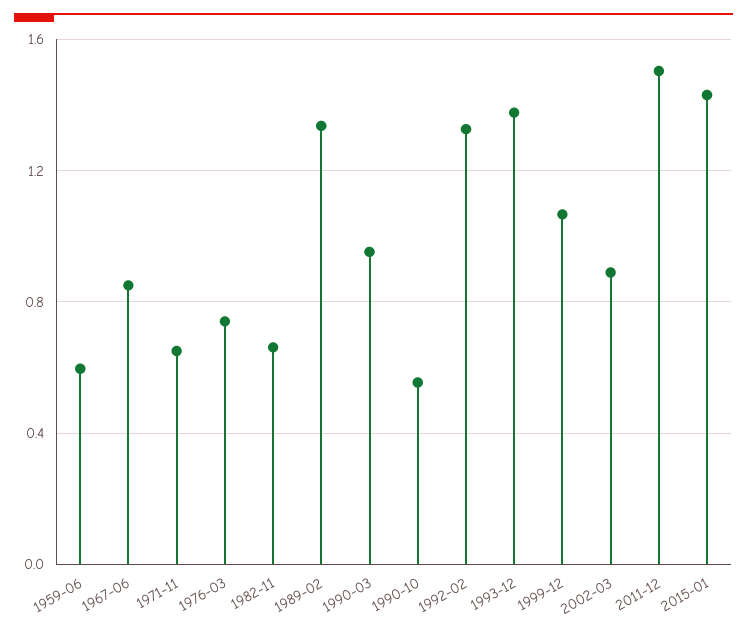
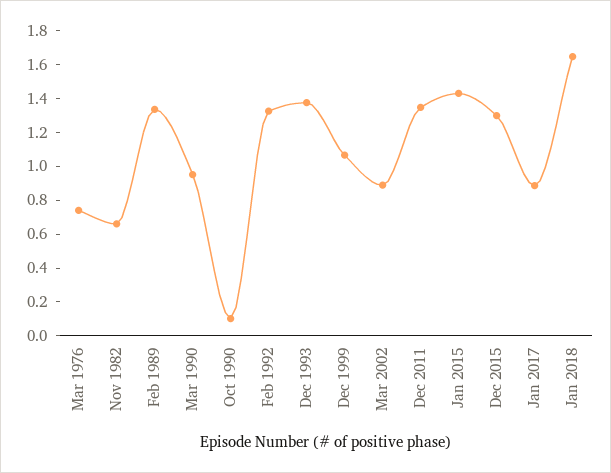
1959-06: 0.6 -> none
1967-06: 0.85 -> none
1971-11: 0.65 -> none
1990-10: 0.55 -> 0.1
2011-12: 1.5 -> 1.35
Dec 2015: none -> 1.3
Jan 2017: none -> 0.9
Jan 2018: none -> 1.65

